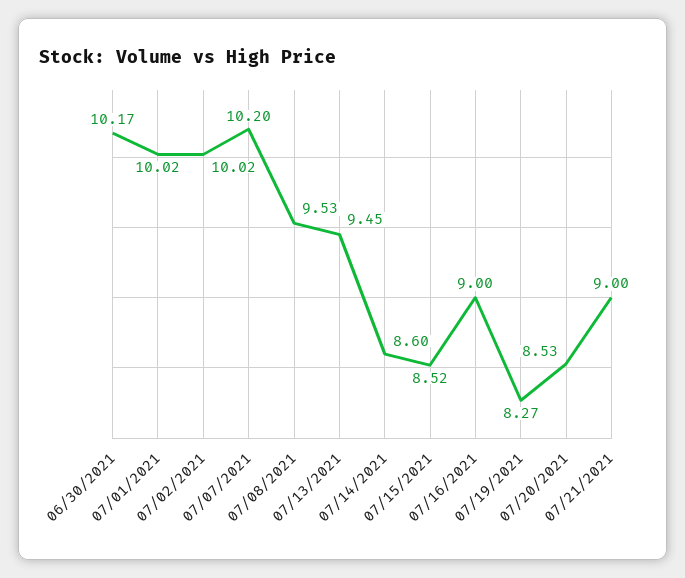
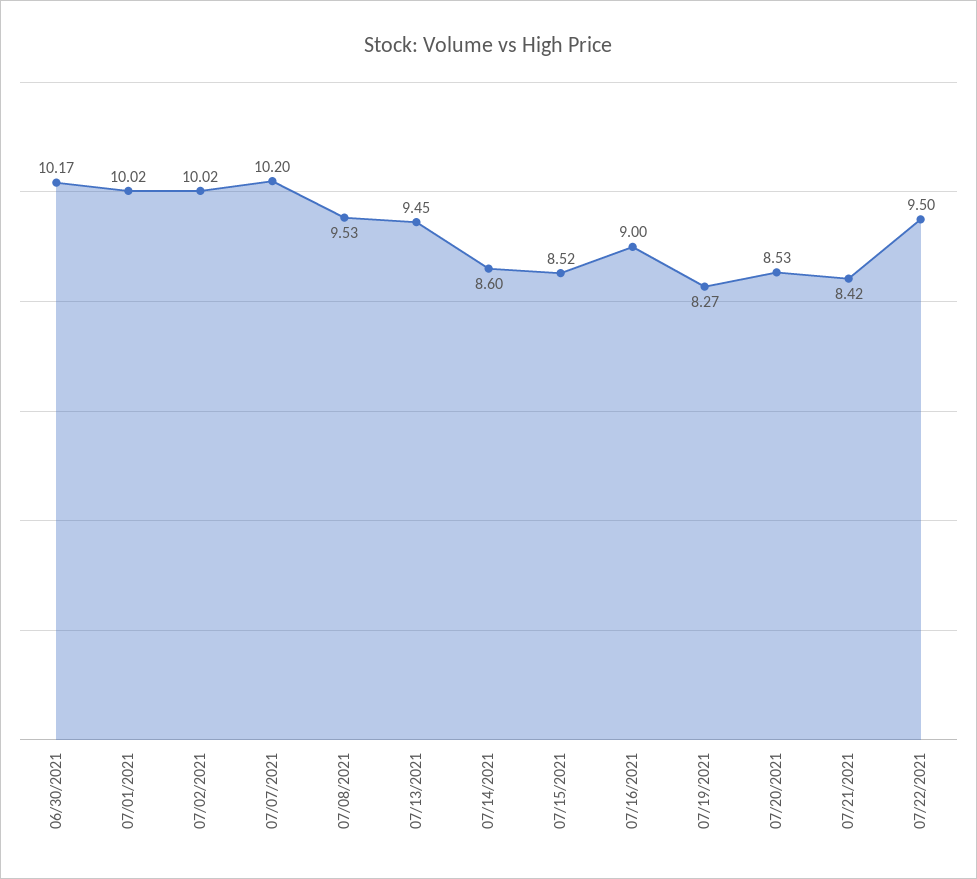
07/21/2021: 9 -> 8.42
07/22/2021: none -> 9.5

